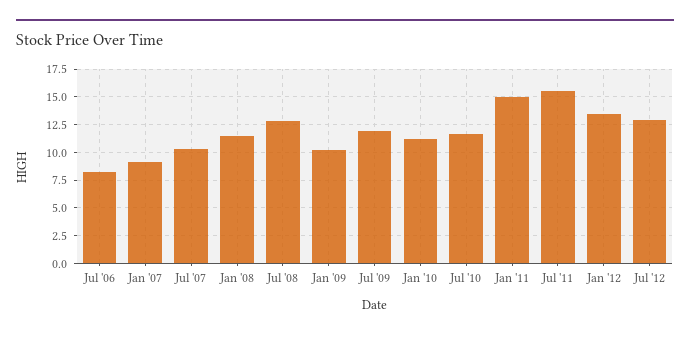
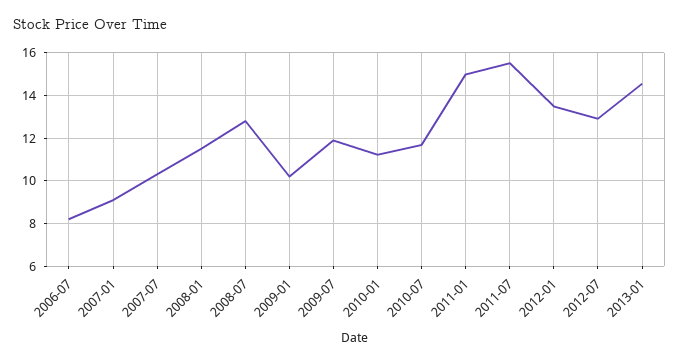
2013-01: none -> 14.5

